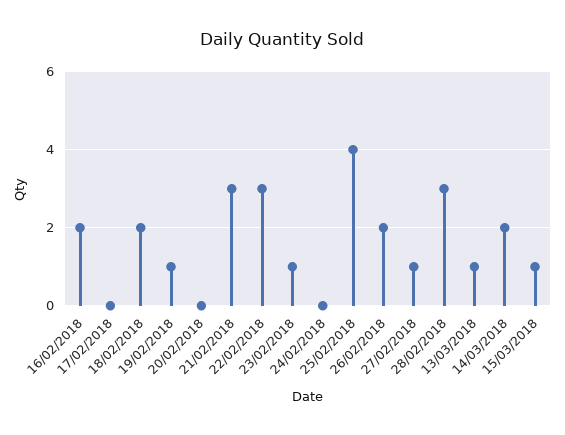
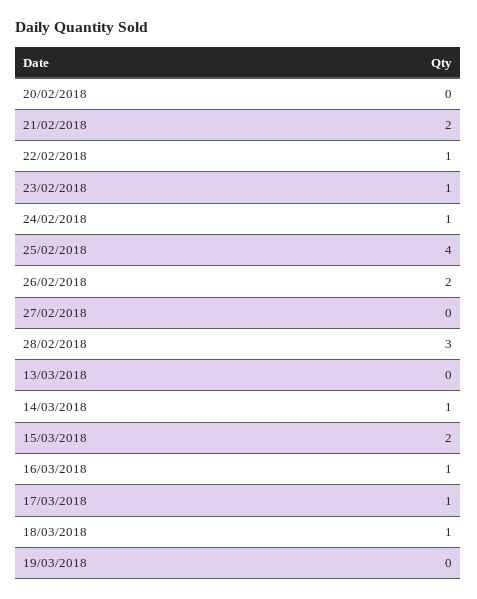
16/02/2018: 2 -> none
17/02/2018: 0 -> none
18/02/2018: 2 -> none
19/02/2018: 1 -> none
21/02/2018: 3 -> 2
22/02/2018: 3 -> 1
24/02/2018: 0 -> 1
27/02/2018: 1 -> 0
13/03/2018: 1 -> 0
14/03/2018: 2 -> 1
15/03/2018: 1 -> 2
16/03/2018: none -> 1
17/03/2018: none -> 1
18/03/2018: none -> 1
19/03/2018: none -> 0

